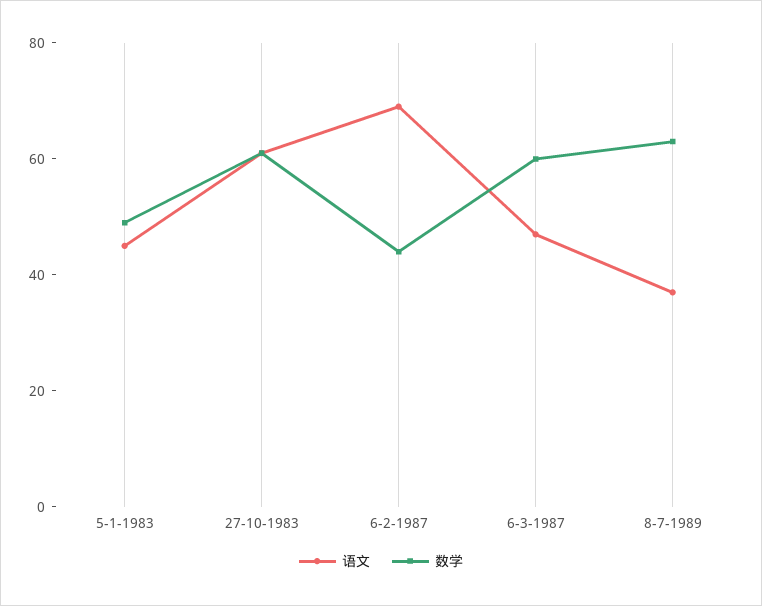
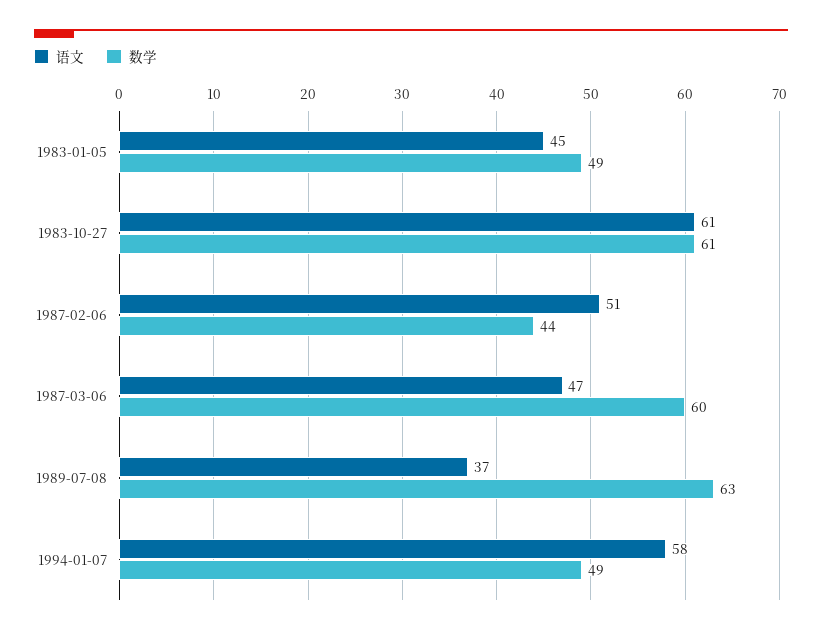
语文, 6-2-1987: 70 -> 51
语文, 1994-01-07: none -> 58
数学, 1994-01-07: none -> 49

